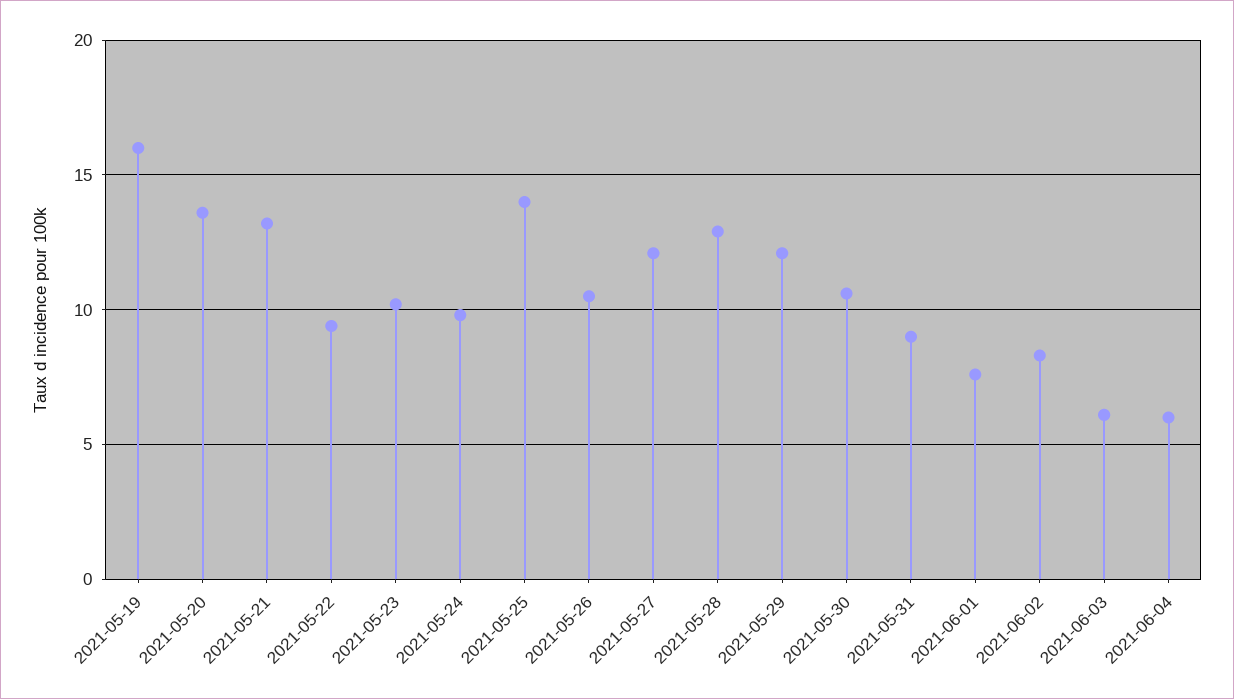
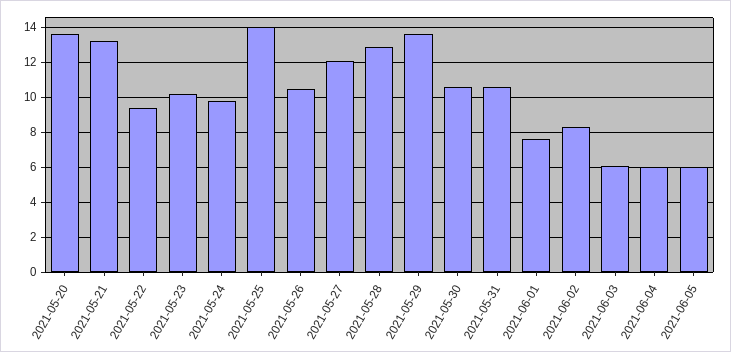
2021-05-19: 16 -> none
2021-05-29: 12 -> 13.5
2021-05-31: 9 -> 10.5
2021-06-05: none -> 6

